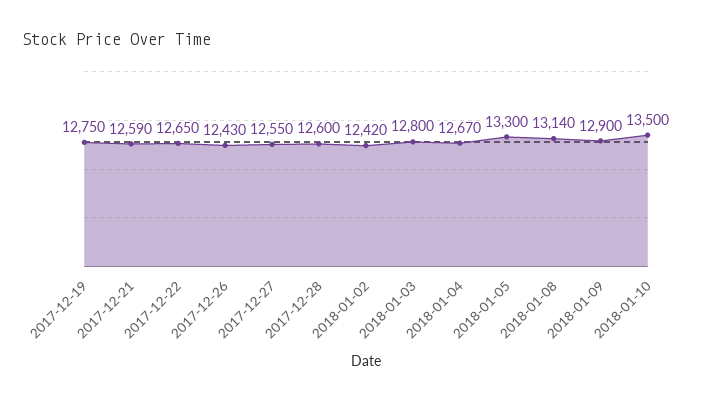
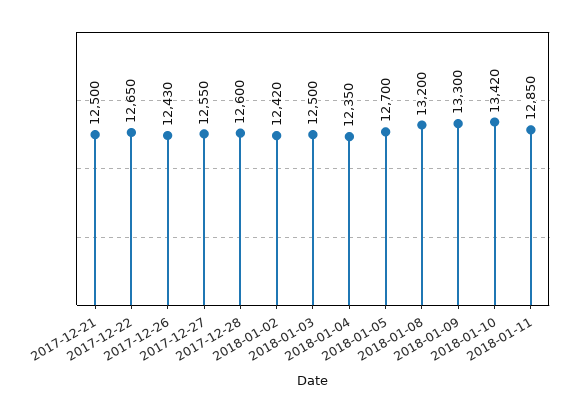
2017-12-19: 12750 -> none
2017-12-21: 12590 -> 12500
2018-01-03: 12800 -> 12500
2018-01-04: 12670 -> 12350
2018-01-05: 13300 -> 12700
2018-01-08: 13140 -> 13200
2018-01-09: 12900 -> 13300
2018-01-10: 13500 -> 13420
2018-01-11: none -> 12850

